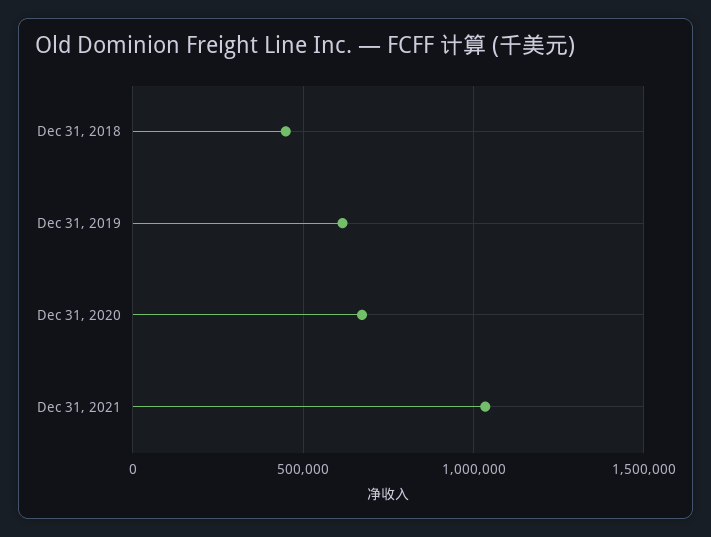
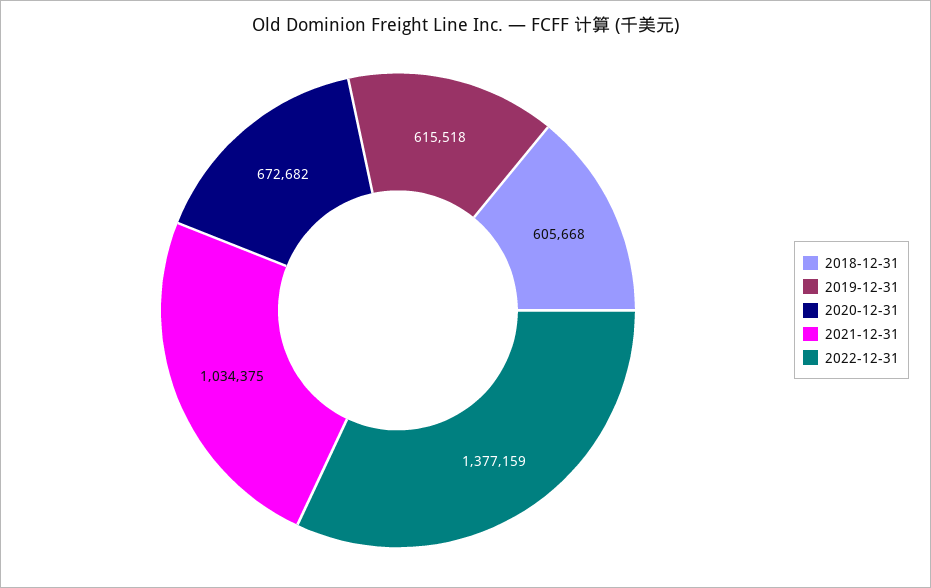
Dec 31, 2018: 450000 -> 605668
2022-12-31: none -> 1377159

